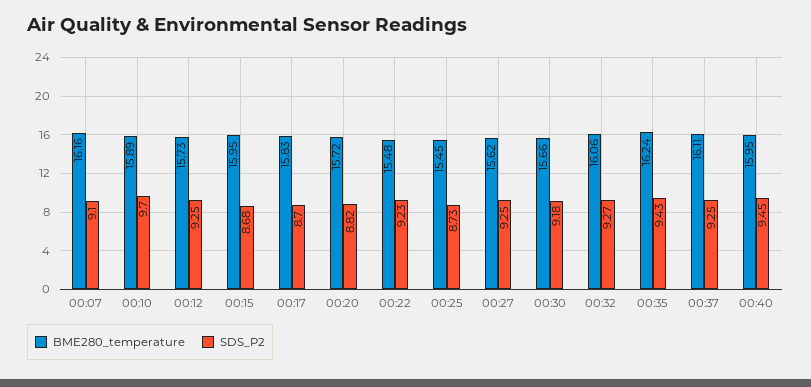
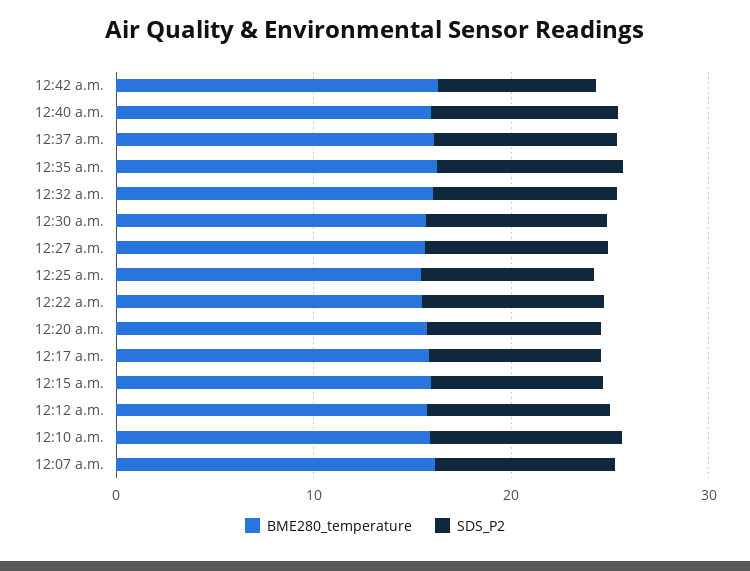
BME280_temperature, 12:42 a.m.: none -> 16
SDS_P2, 12:42 a.m.: none -> 8

